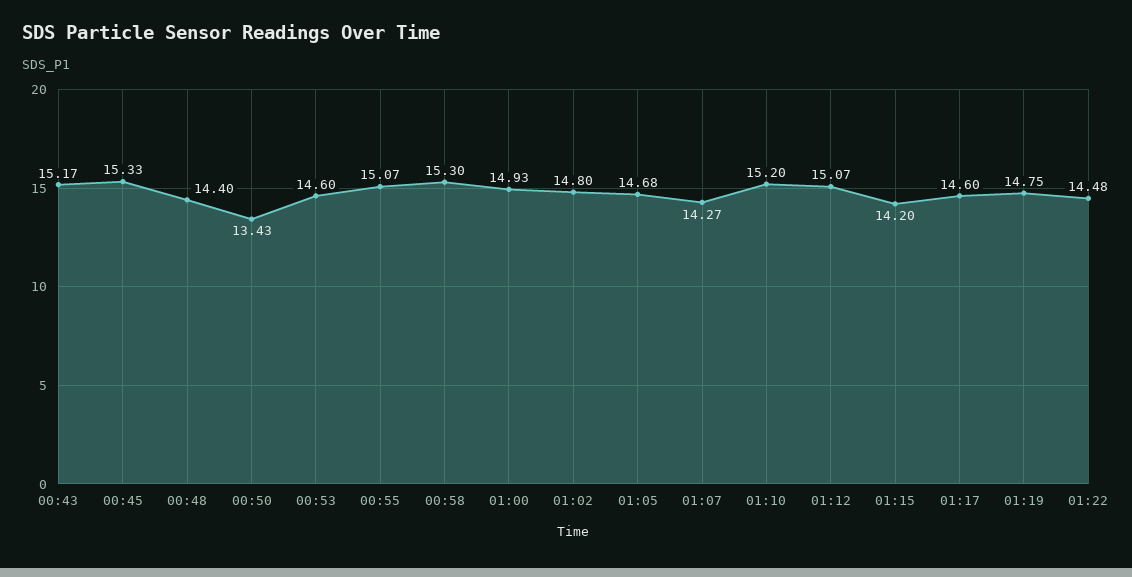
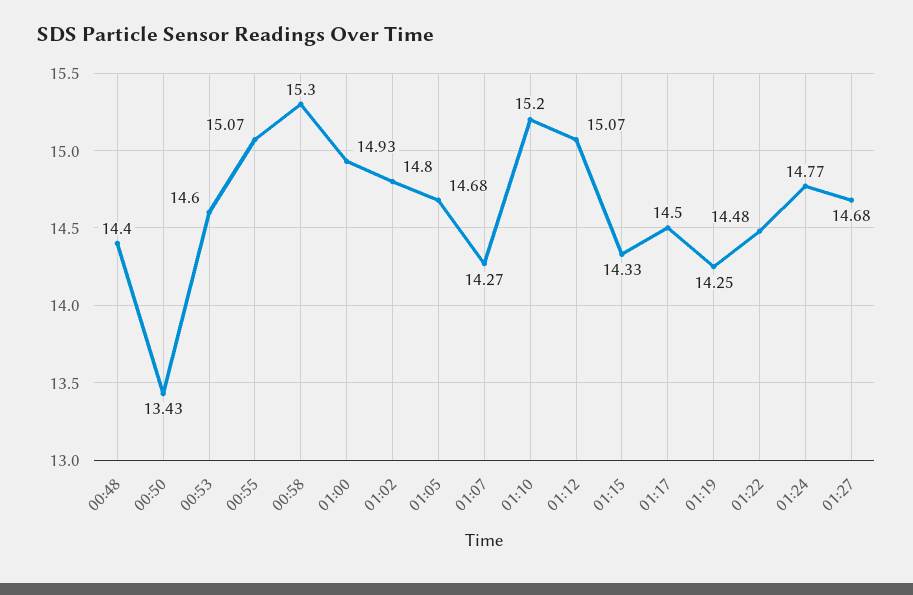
00:43: 15.17 -> none
00:45: 15.33 -> none
01:15: 14.2 -> 14.33
01:17: 14.6 -> 14.5
01:19: 14.75 -> 14.25
01:24: none -> 14.77
01:27: none -> 14.68

